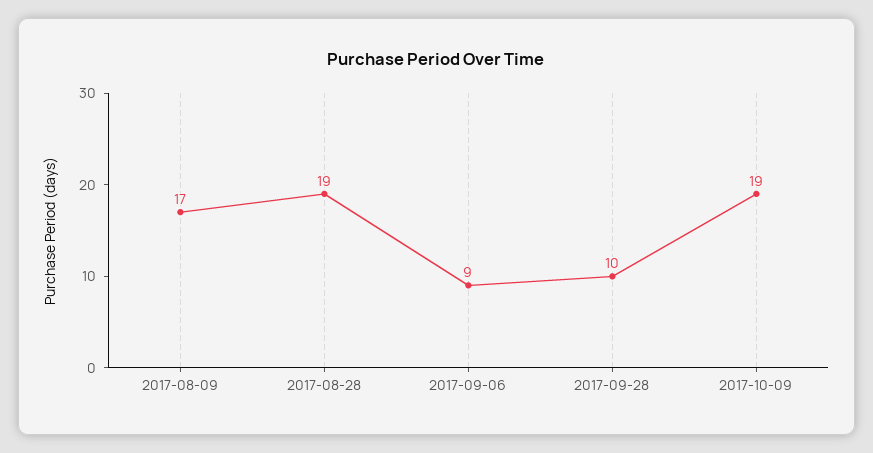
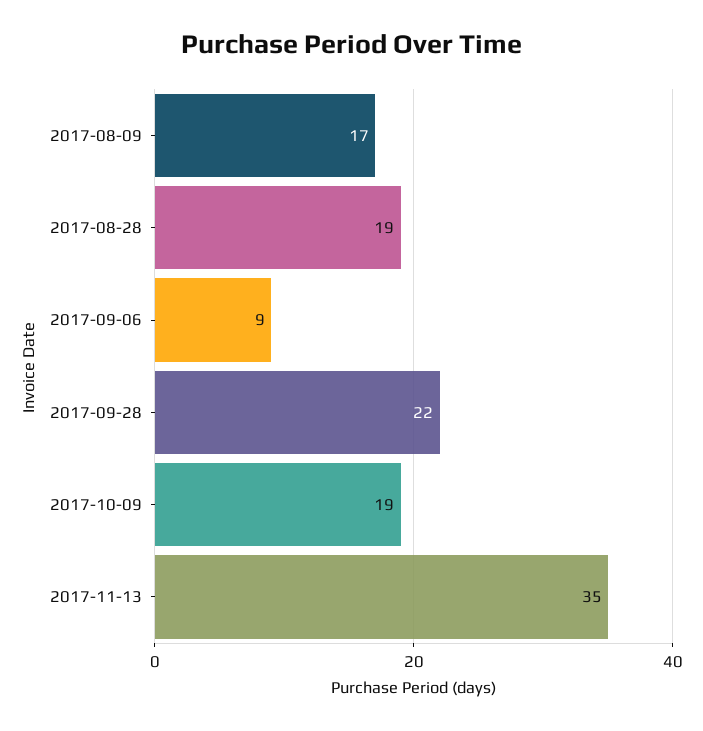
2017-09-28: 10 -> 22
2017-11-13: none -> 35

